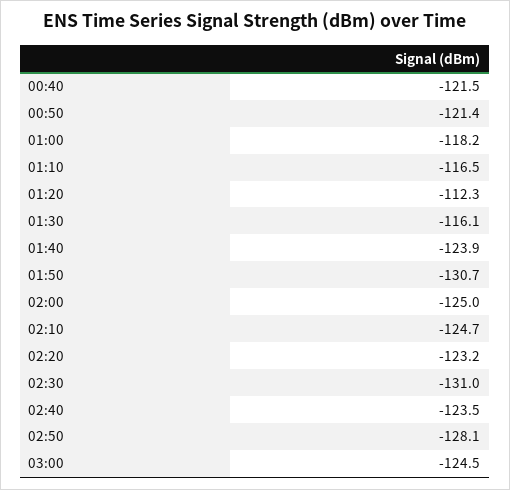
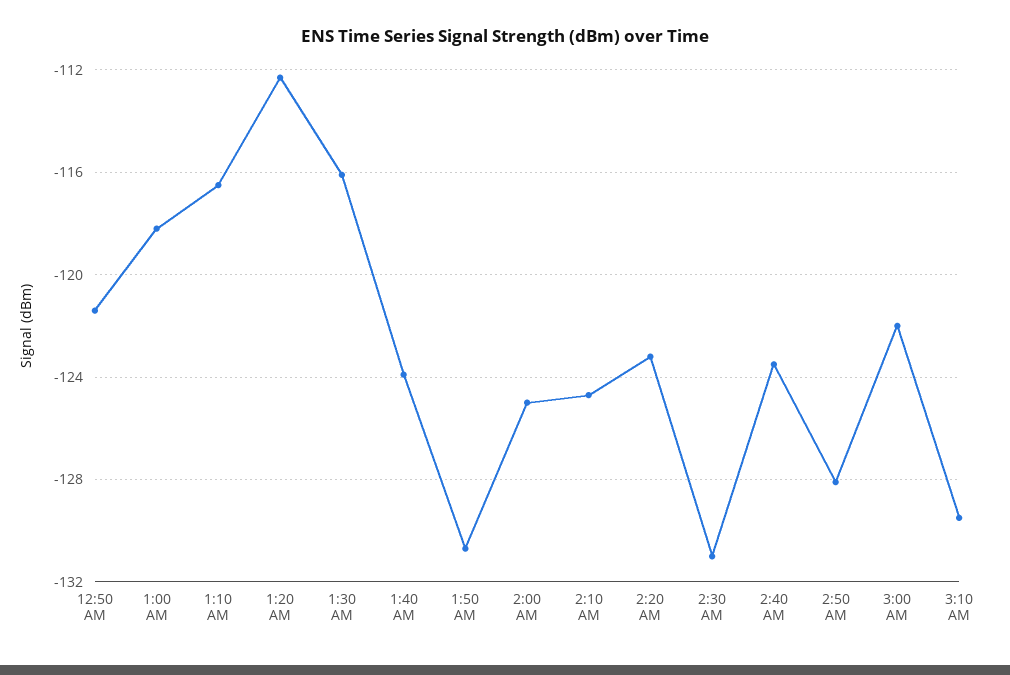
00:40: -121.5 -> none
03:00: -124.5 -> -122
3:10 AM: none -> -129.5

